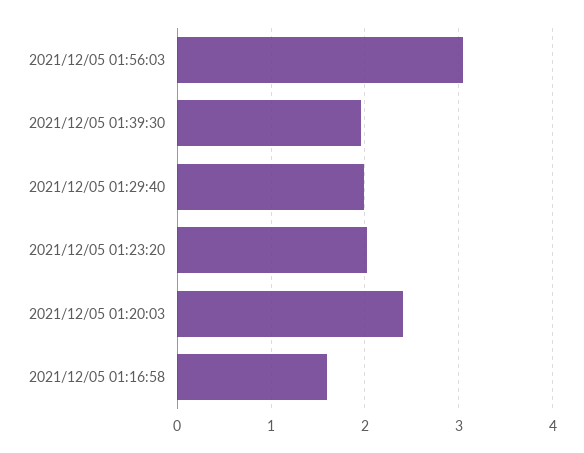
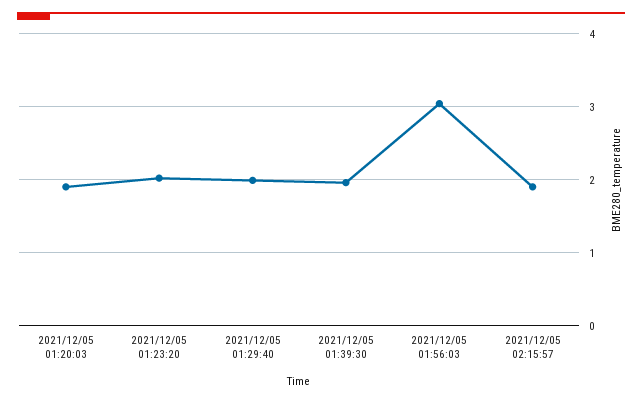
2021/12/05 01:20:03: 2.4 -> 1.9
2021/12/05 01:16:58: 1.6 -> none
2021/12/05 02:15:57: none -> 1.9

